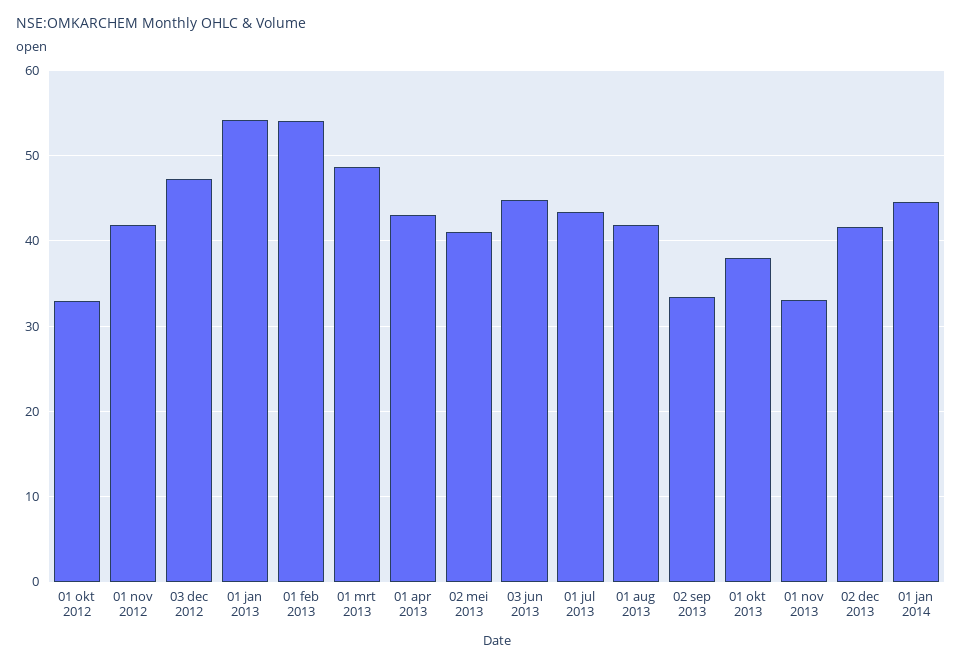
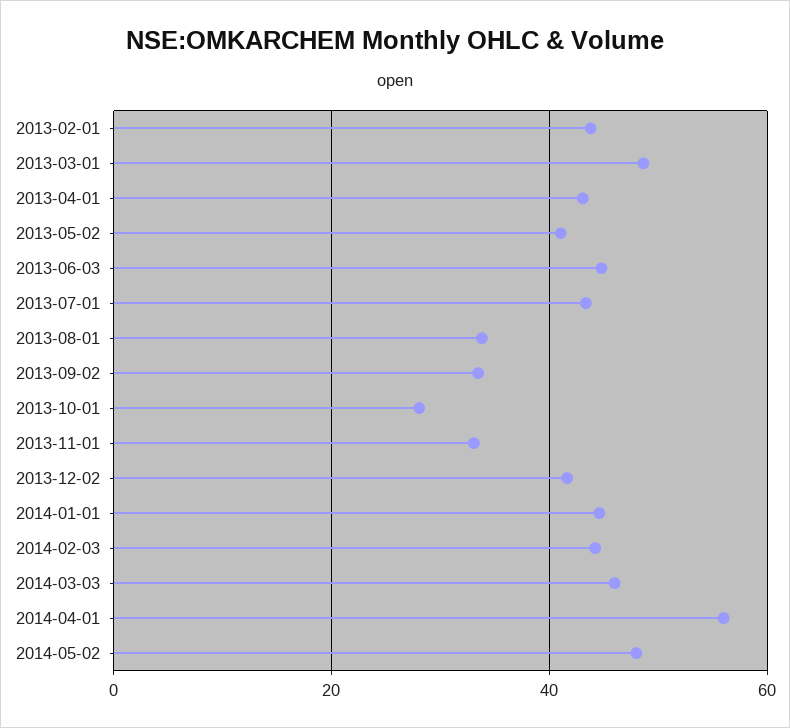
01 okt 2012: 33 -> none
01 nov 2012: 42 -> none
03 dec 2012: 47 -> none
01 jan 2013: 54 -> none
01 feb 2013: 54 -> 44
01 aug 2013: 42 -> 34
01 okt 2013: 38 -> 28
2014-02-03: none -> 44
2014-03-03: none -> 46
2014-04-01: none -> 56
2014-05-02: none -> 48

